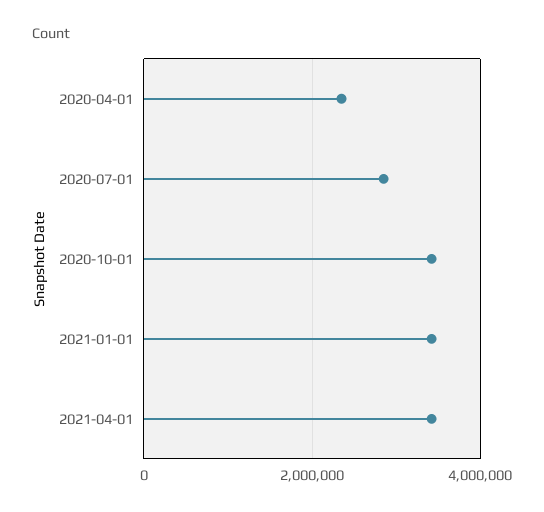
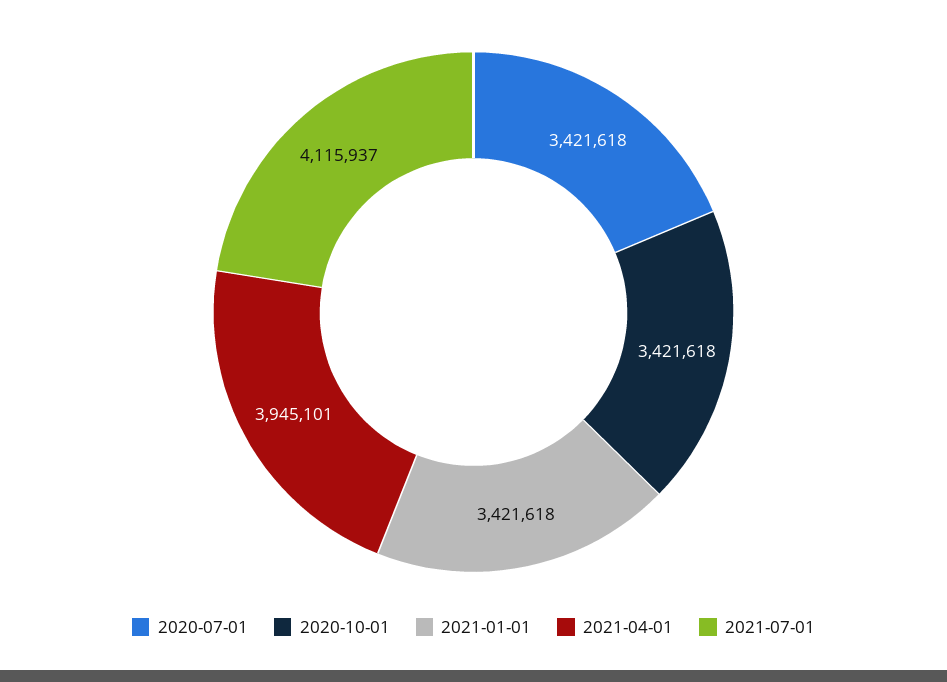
2020-04-01: 2400000 -> none
2020-07-01: 2800000 -> 3421618
2021-04-01: 3400000 -> 3945101
2021-07-01: none -> 4115937

